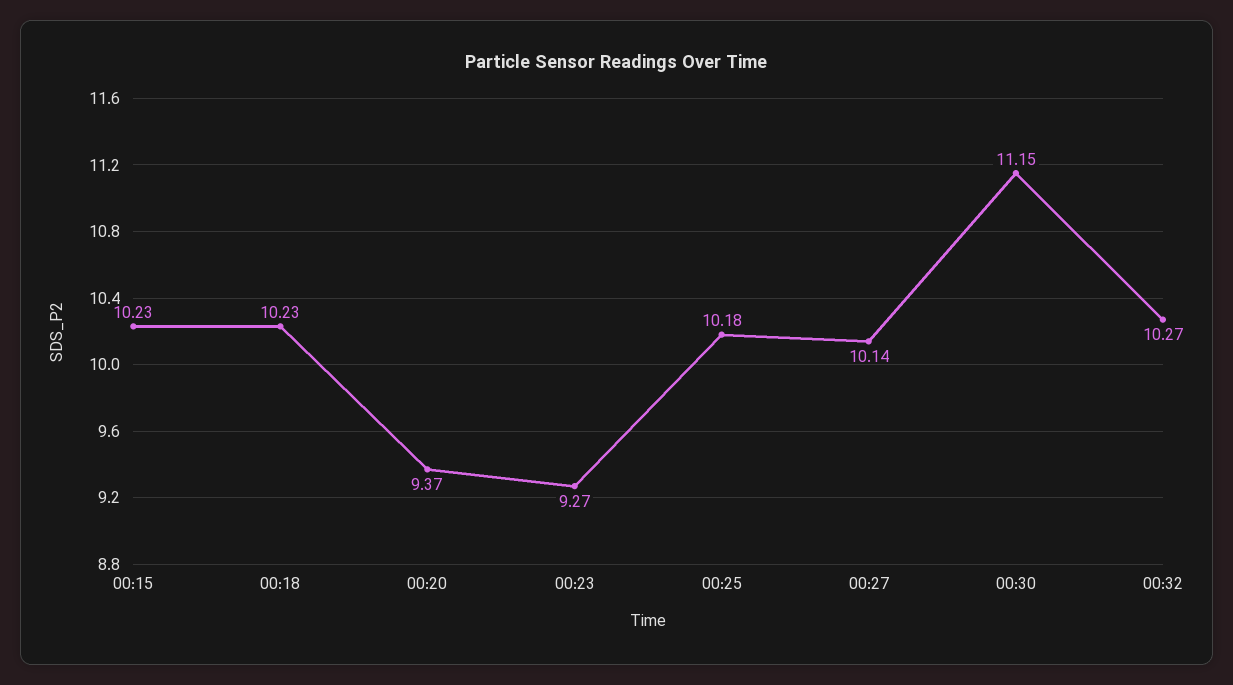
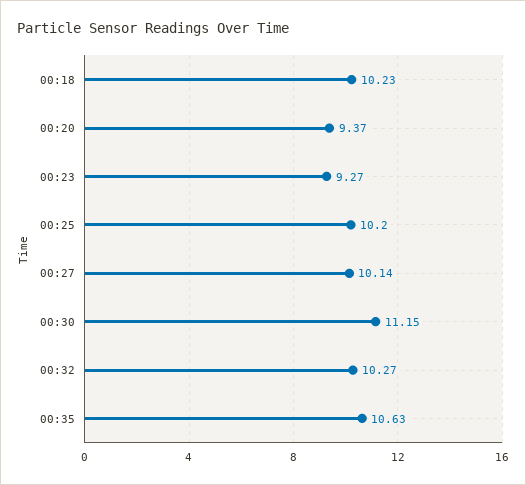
00:15: 10.23 -> none
00:25: 10.18 -> 10.2
00:35: none -> 10.63

